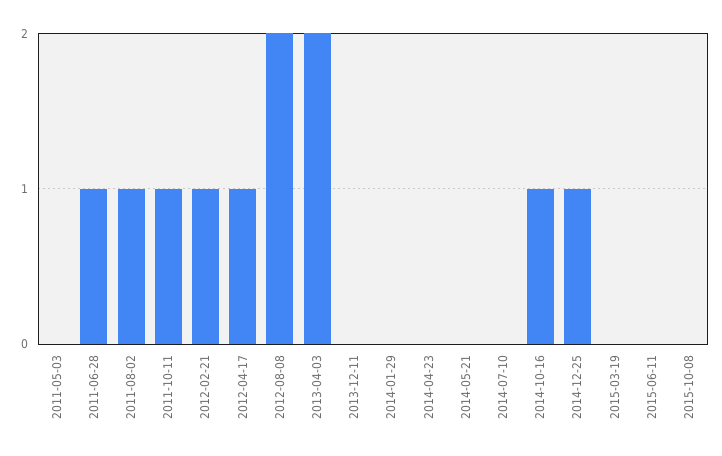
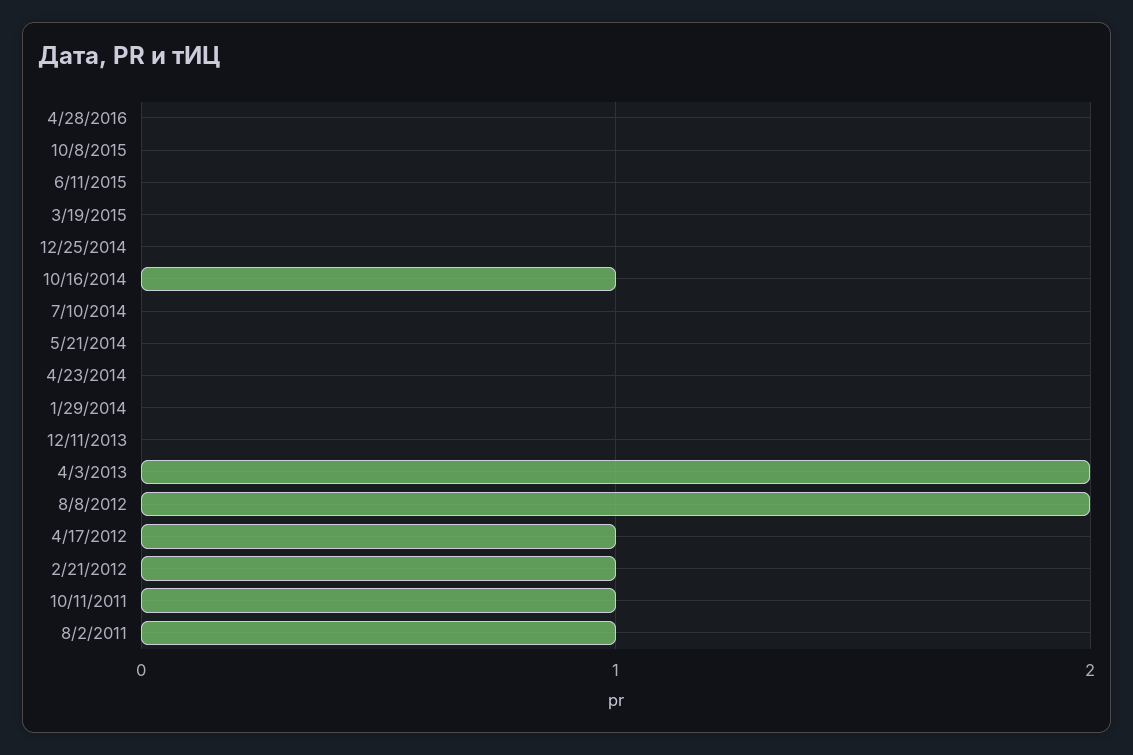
2011-05-03: 0 -> none
2011-06-28: 1 -> none
2014-12-25: 1 -> 0
4/28/2016: none -> 0

